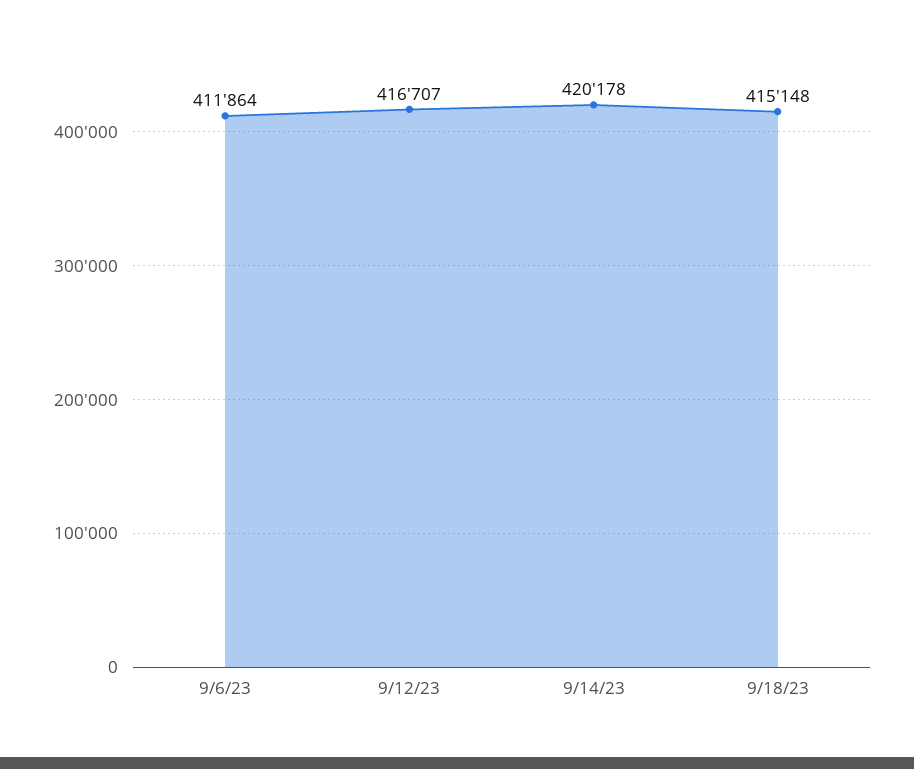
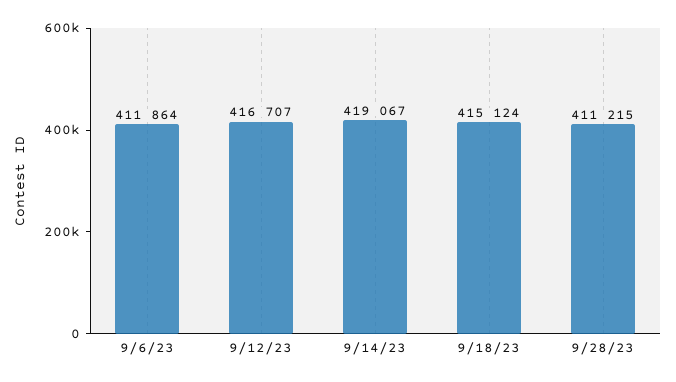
9/14/23: 420178 -> 419067
9/18/23: 415148 -> 415124
9/28/23: none -> 411215

